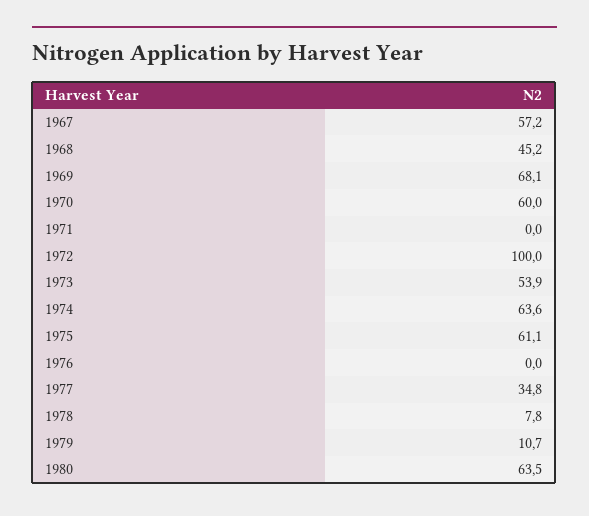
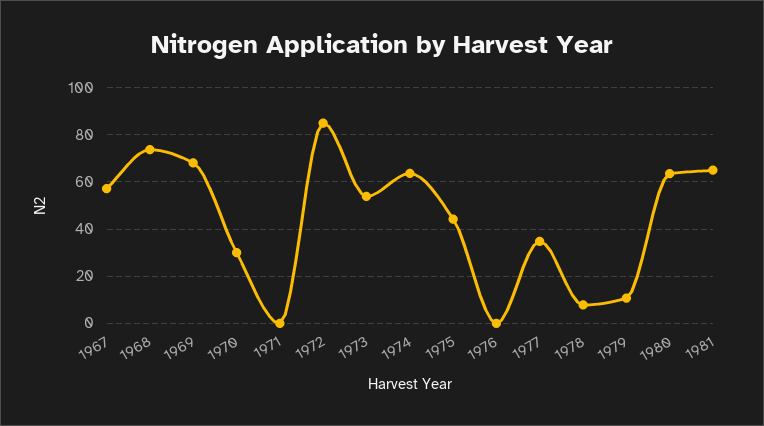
1968: 45.2 -> 75
1970: 60 -> 30
1972: 100 -> 85
1975: 61.1 -> 45
1981: none -> 65

